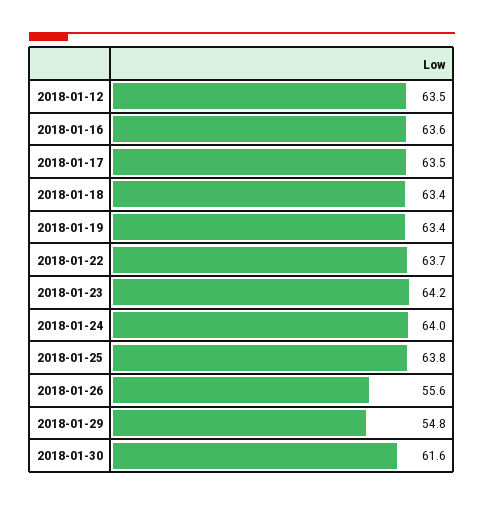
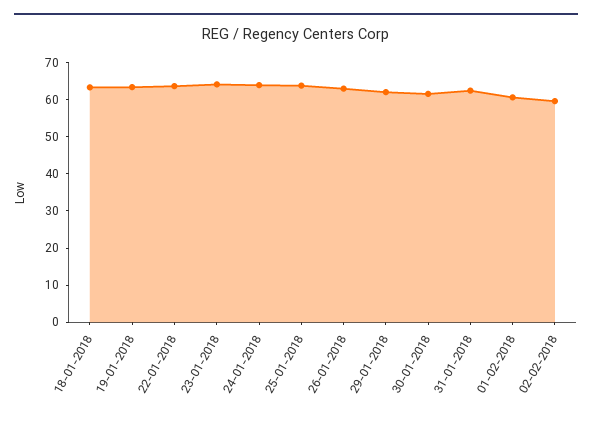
2018-01-12: 63.5 -> none
2018-01-16: 63.6 -> none
2018-01-17: 63.5 -> none
2018-01-26: 55.6 -> 62.5
2018-01-29: 54.8 -> 62.5
31-01-2018: none -> 62.5
01-02-2018: none -> 60
02-02-2018: none -> 60

